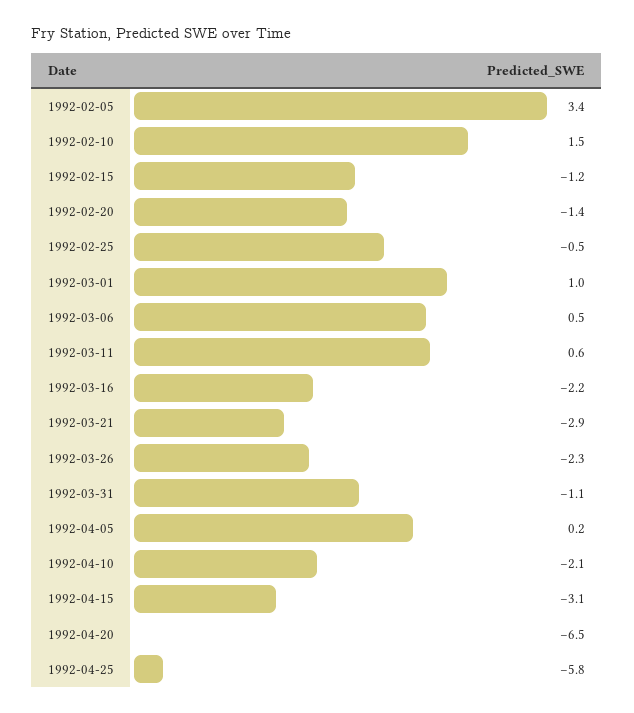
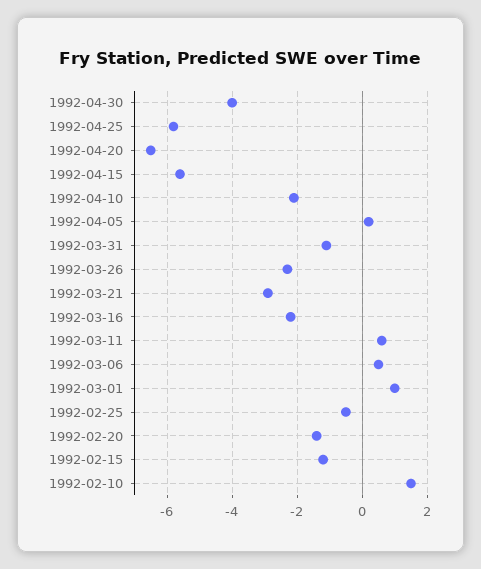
1992-02-05: 3.4 -> none
1992-04-15: -3.1 -> -5.5
1992-04-30: none -> -4

